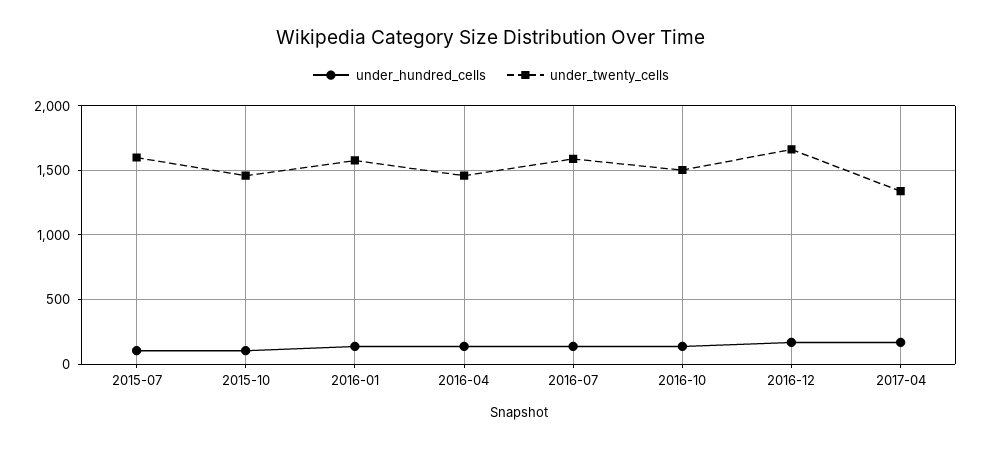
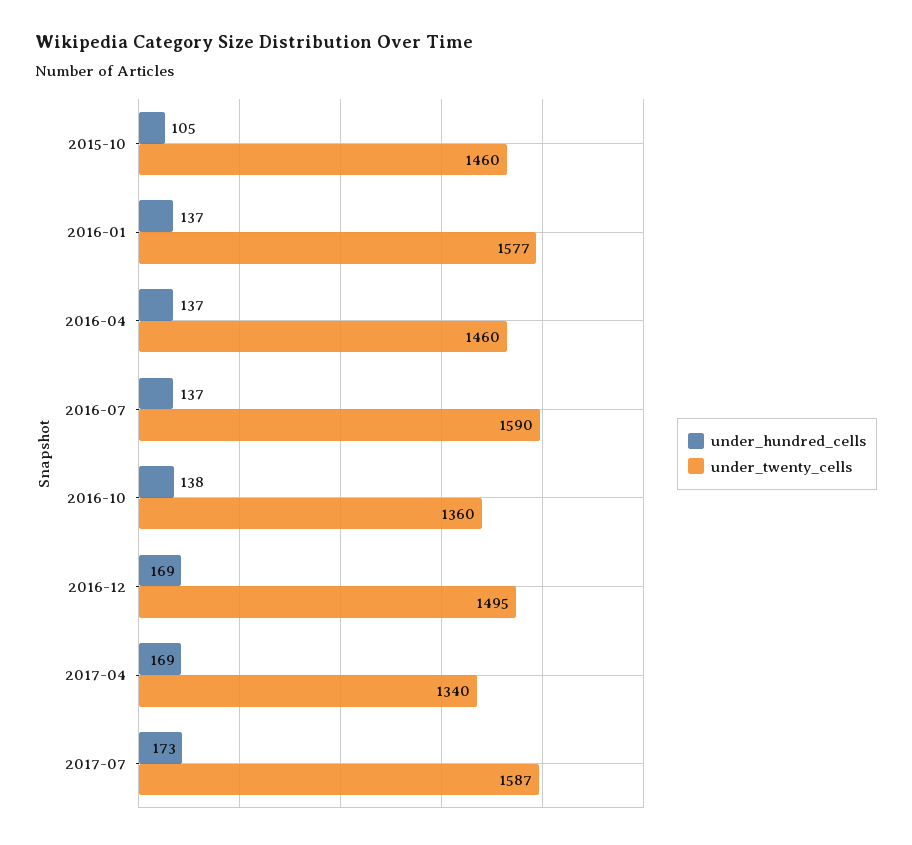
under_hundred_cells, 2015-07: 100 -> none
under_twenty_cells, 2015-07: 1600 -> none
under_twenty_cells, 2016-10: 1500 -> 1360
under_twenty_cells, 2016-12: 1650 -> 1495
under_hundred_cells, 2017-07: none -> 173
under_twenty_cells, 2017-07: none -> 1587

